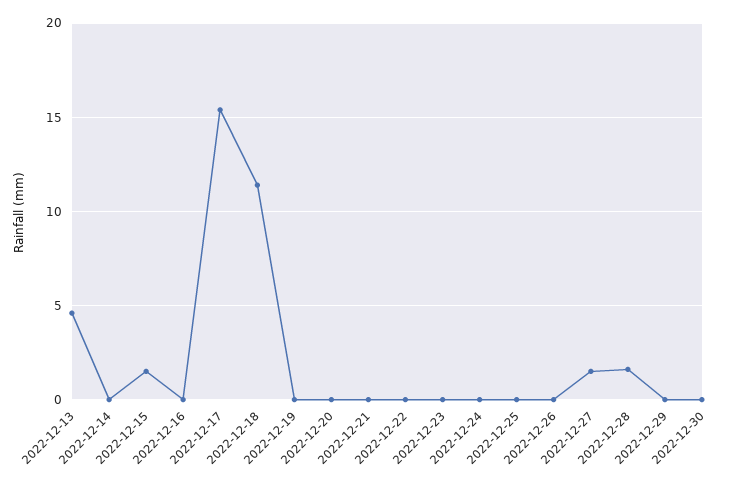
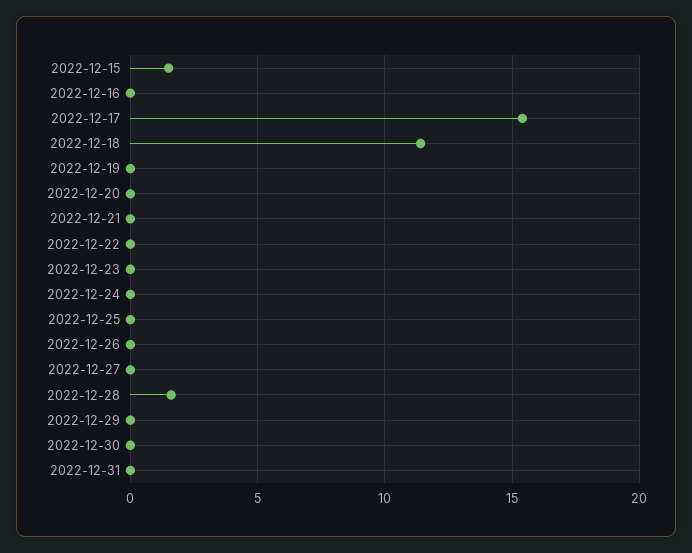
2022-12-13: 4.5 -> none
2022-12-14: 0 -> none
2022-12-27: 1.5 -> 0
2022-12-31: none -> 0

